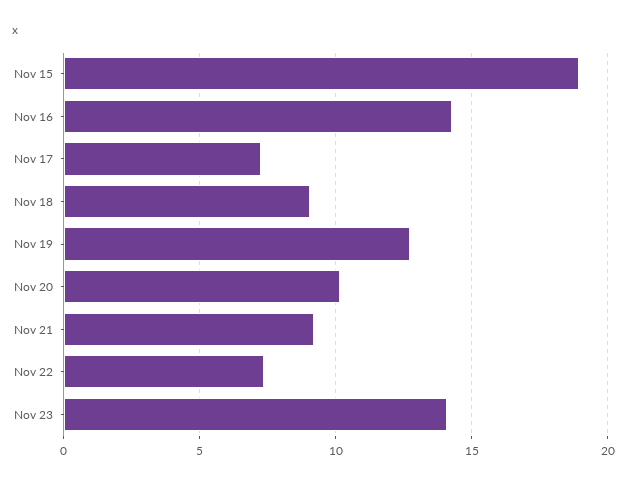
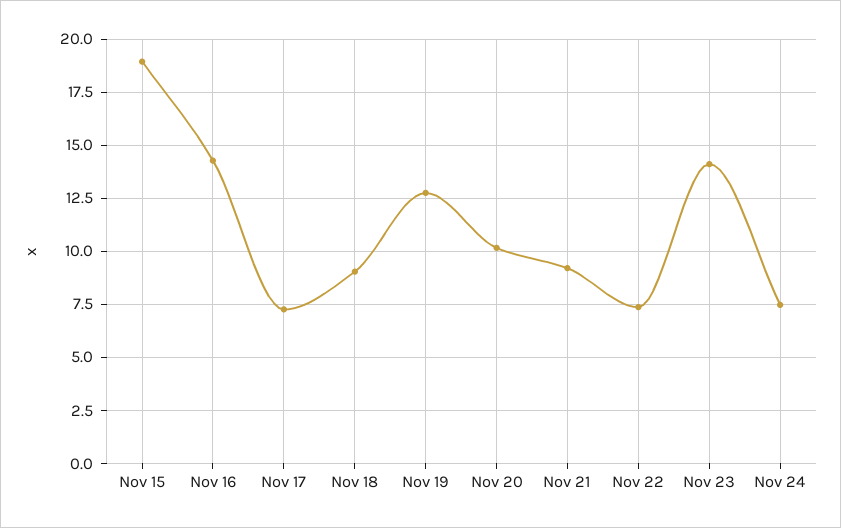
Nov 24: none -> 7.5

